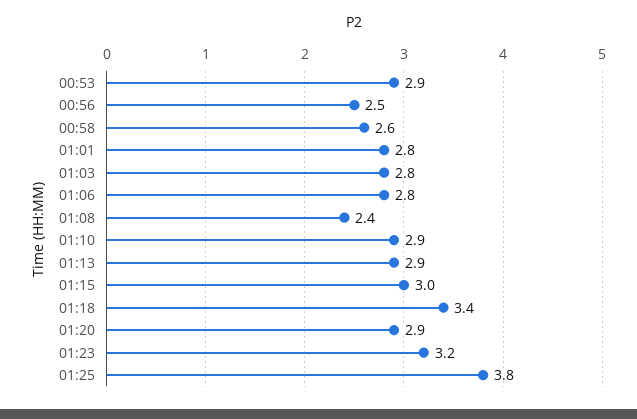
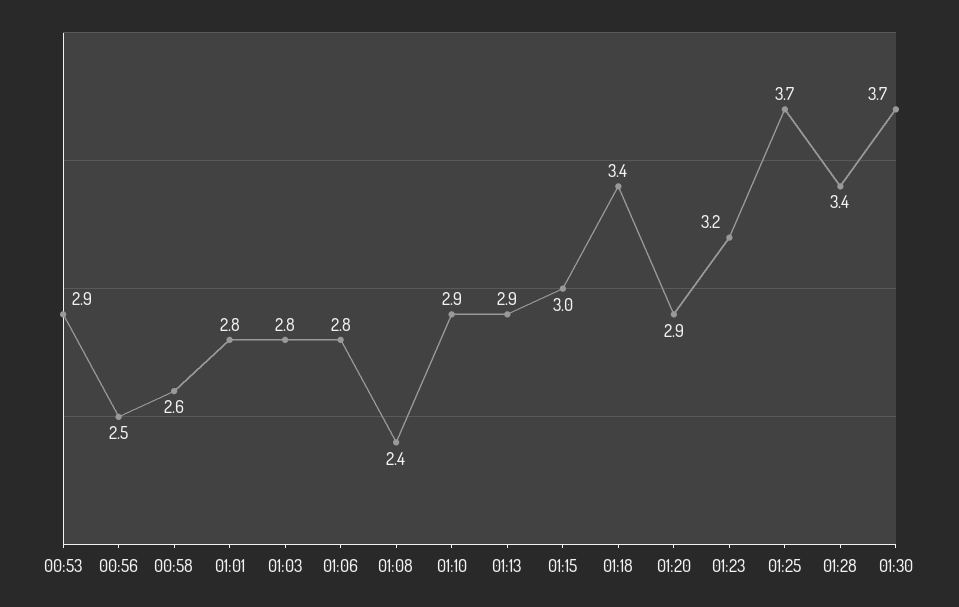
01:25: 3.8 -> 3.7
01:28: none -> 3.4
01:30: none -> 3.7

